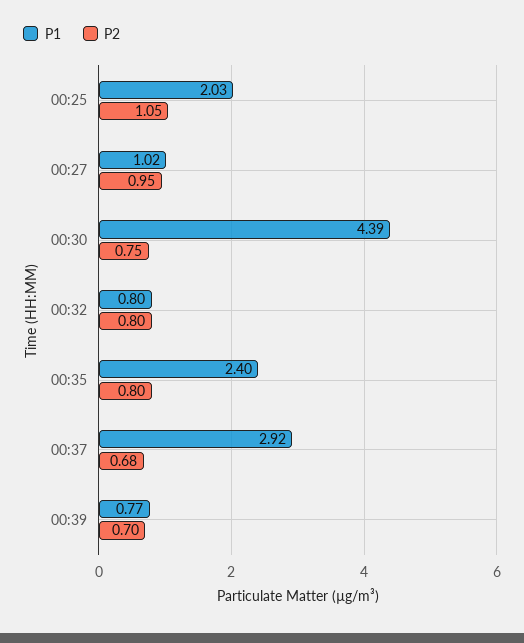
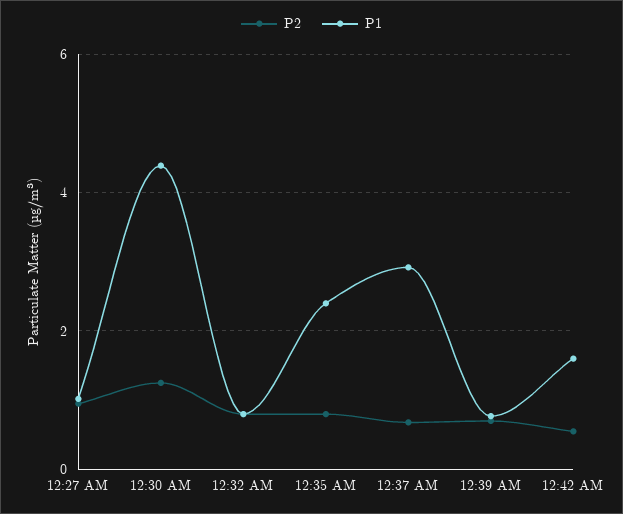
P1, 00:25: 2.03 -> none
P2, 00:25: 1.05 -> none
P2, 00:30: 0.75 -> 1.2
P2, 12:42 AM: none -> 0.6
P1, 12:42 AM: none -> 1.6

